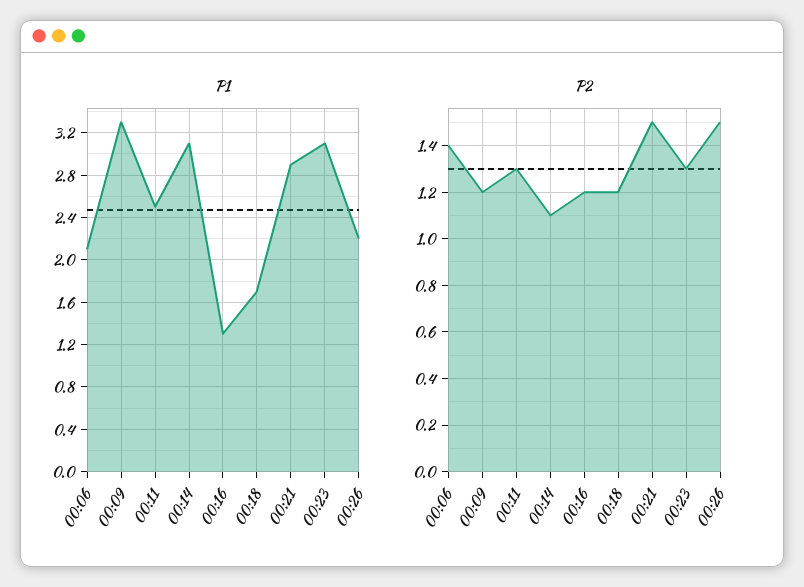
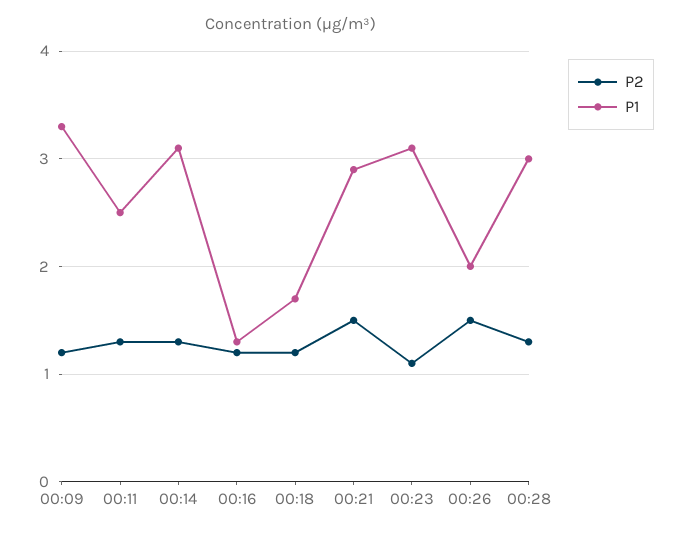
P1, 00:06: 2.1 -> none
P1, 00:26: 2.2 -> 2
P2, 00:06: 1.4 -> none
P2, 00:14: 1.1 -> 1.3
P2, 00:23: 1.3 -> 1.1
P2, 00:28: none -> 1.3
P1, 00:28: none -> 3

